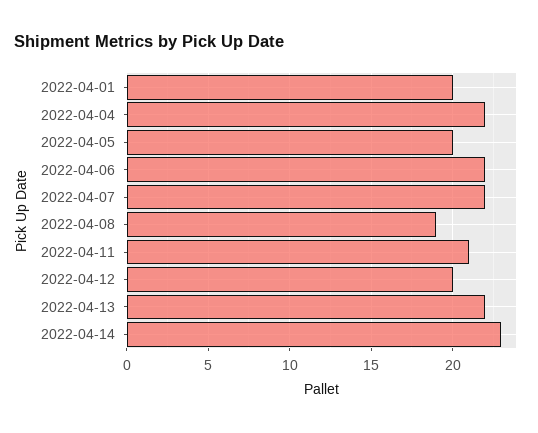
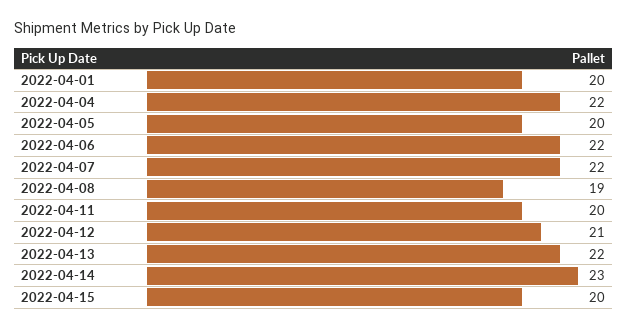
2022-04-11: 21 -> 20
2022-04-12: 20 -> 21
2022-04-15: none -> 20

